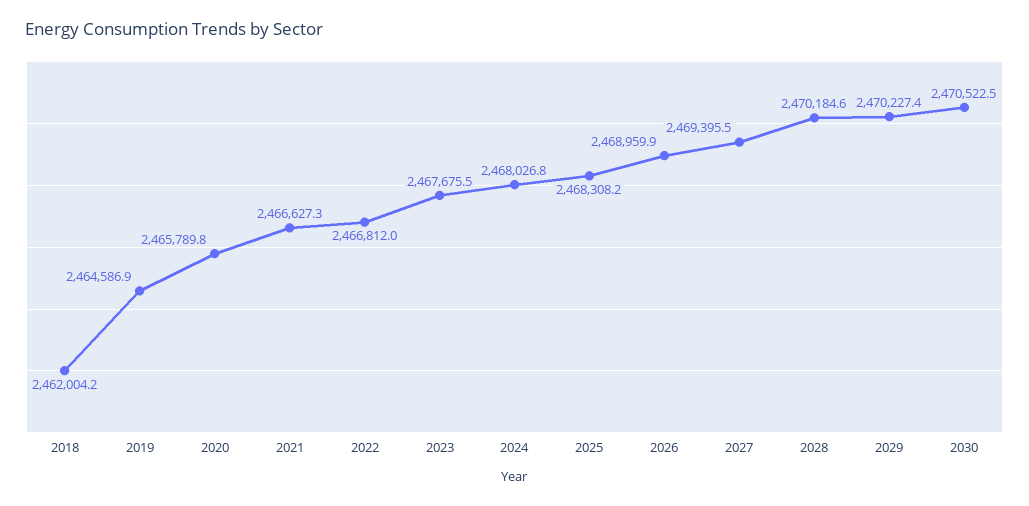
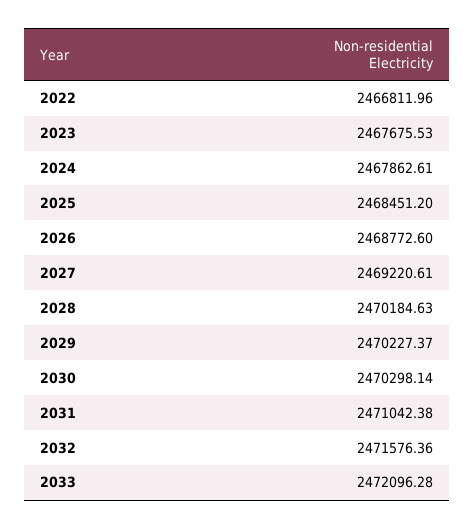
2018: 2462004.2 -> none
2019: 2464586.9 -> none
2020: 2465789.8 -> none
2021: 2466627.3 -> none
2024: 2468026.8 -> 2467862.61
2025: 2468308.2 -> 2468451.2
2026: 2468959.9 -> 2468772.6
2027: 2469395.5 -> 2469220.61
2030: 2470522.5 -> 2470298.14
2031: none -> 2471042.38
2032: none -> 2471576.36
2033: none -> 2472096.28

